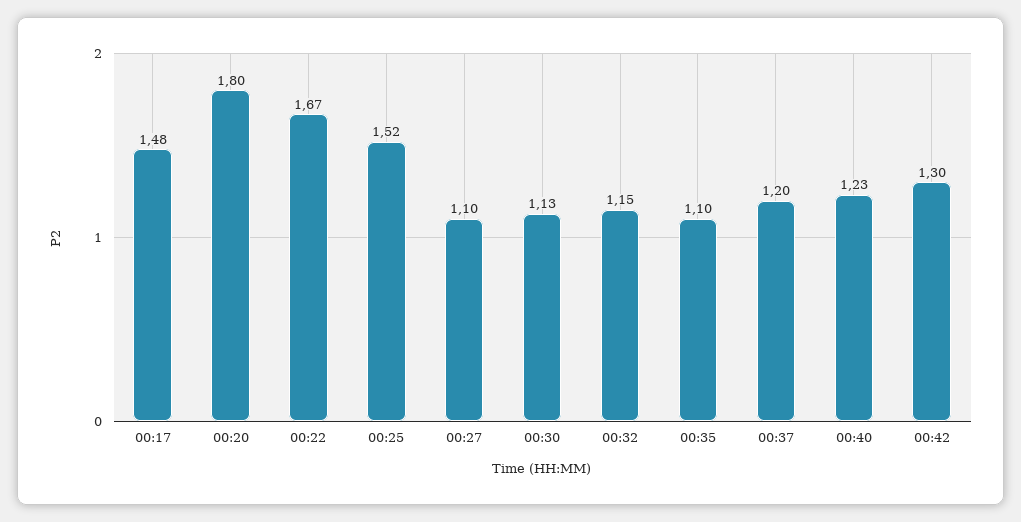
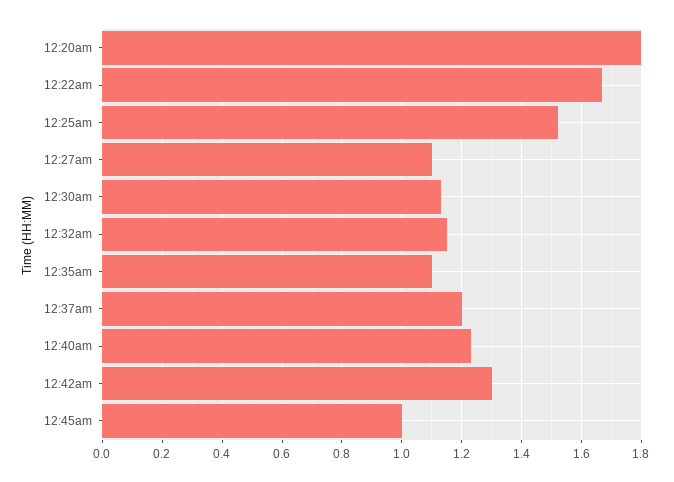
00:17: 1.48 -> none
12:45am: none -> 1

